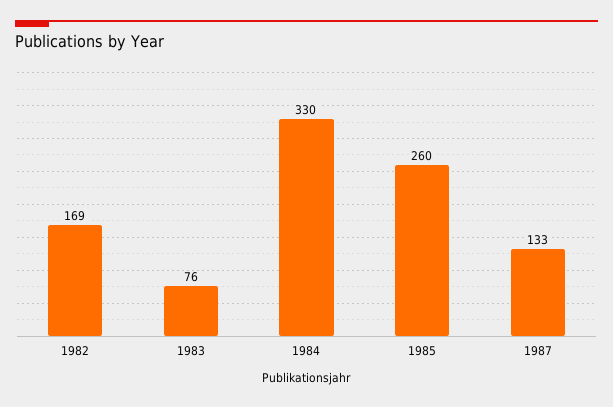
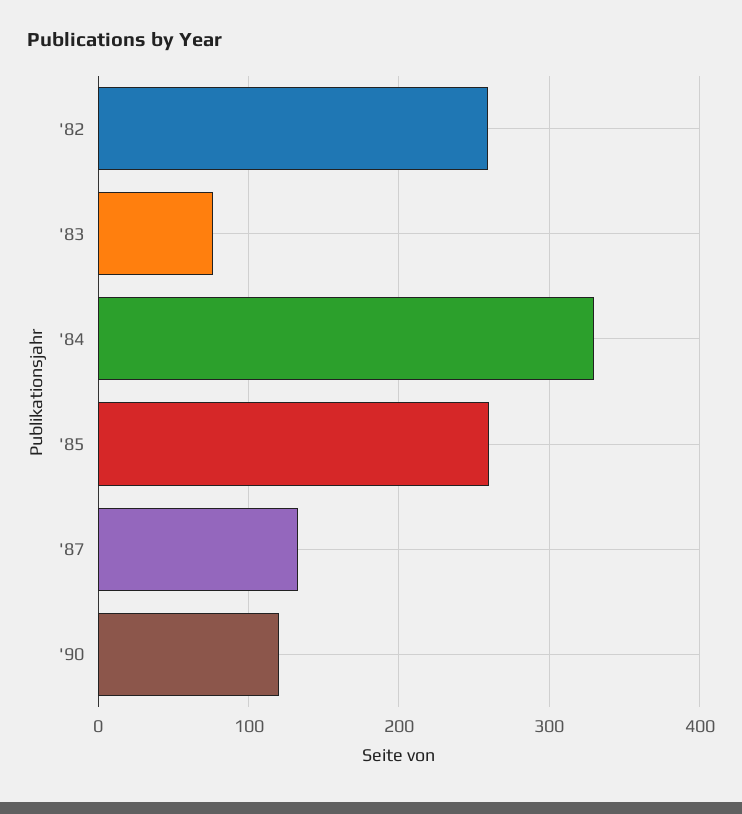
1982: 169 -> 260
'90: none -> 120

